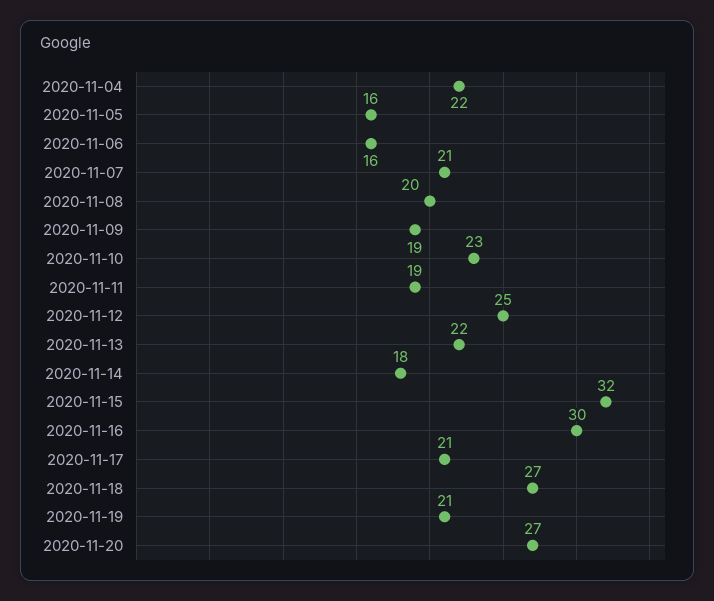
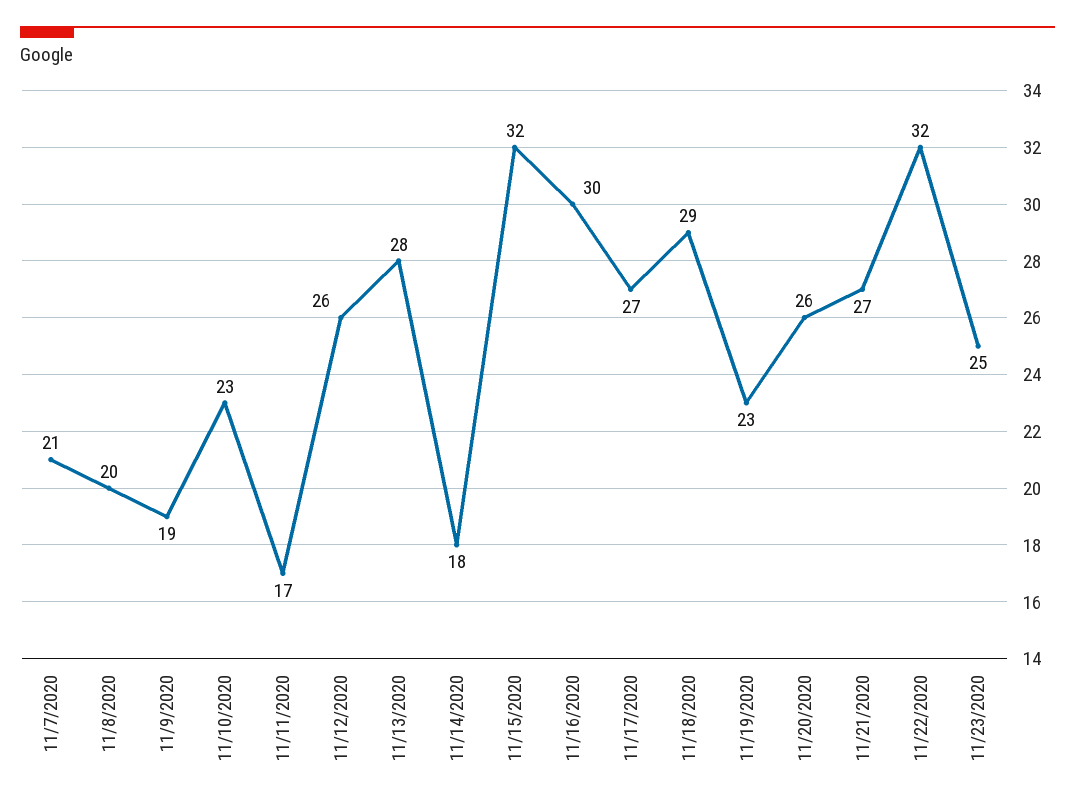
2020-11-04: 22 -> none
2020-11-05: 16 -> none
2020-11-06: 16 -> none
2020-11-11: 19 -> 17
2020-11-12: 25 -> 26
2020-11-13: 22 -> 28
2020-11-17: 21 -> 27
2020-11-18: 27 -> 29
2020-11-19: 21 -> 23
2020-11-20: 27 -> 26
11/21/2020: none -> 27
11/22/2020: none -> 32
11/23/2020: none -> 25

